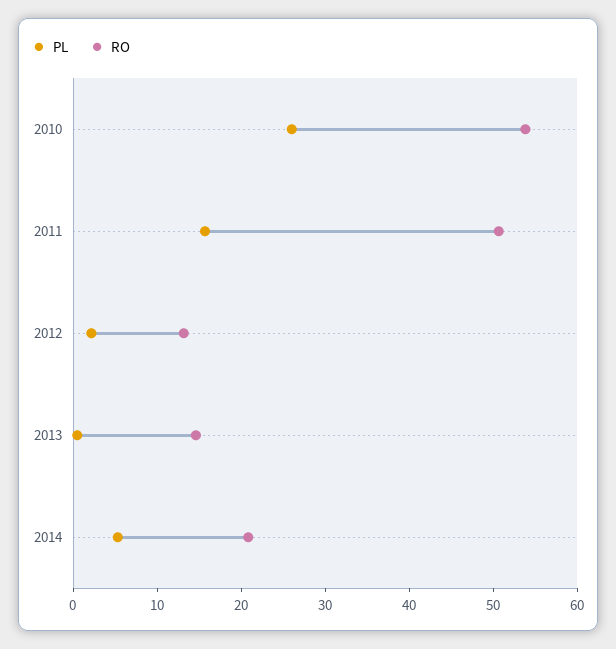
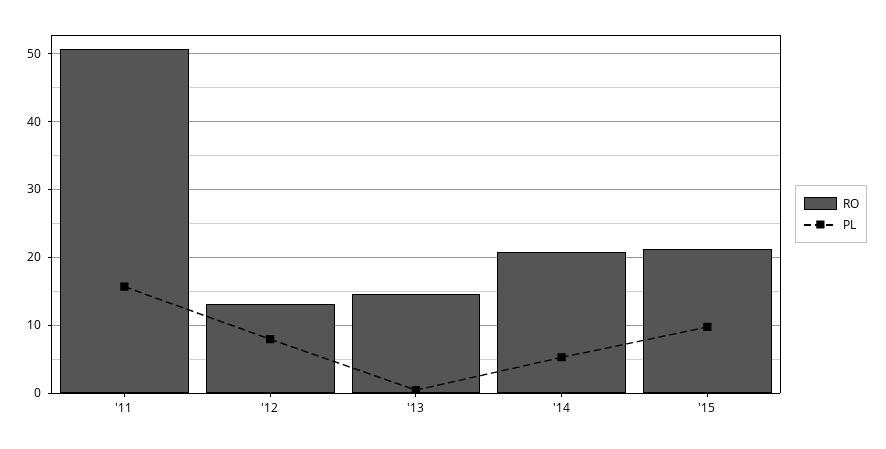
PL, 2010: 26 -> none
RO, 2010: 54 -> none
PL, 2012: 2 -> 8
RO, '15: none -> 21
PL, '15: none -> 10

